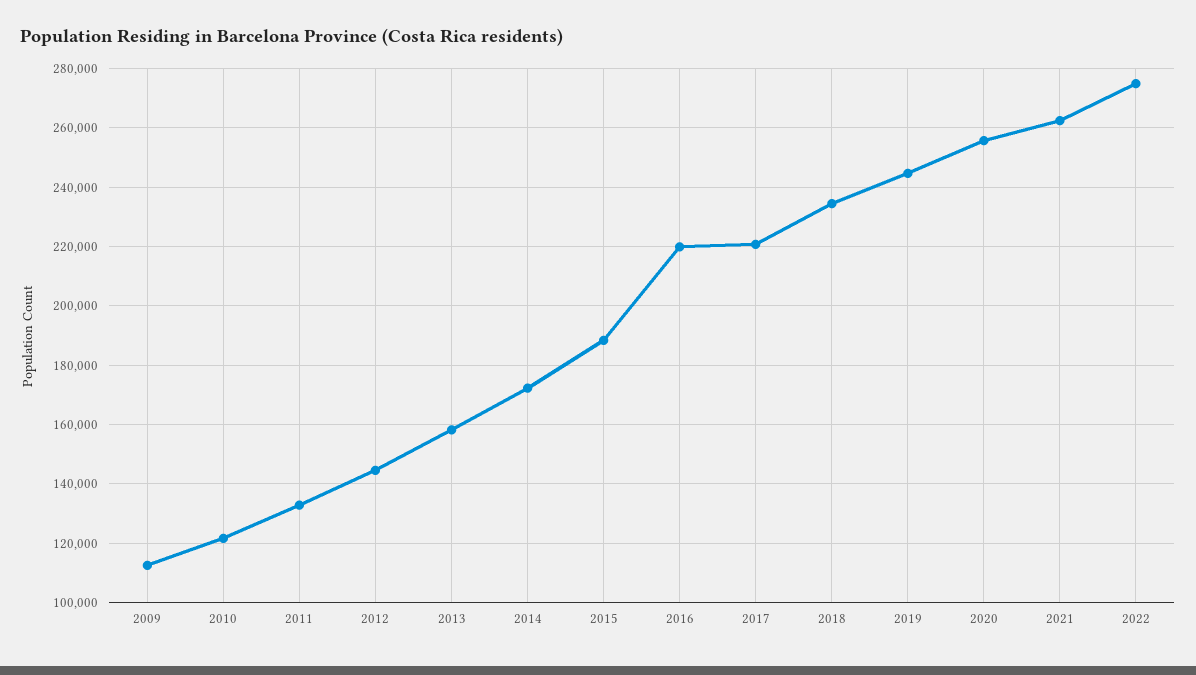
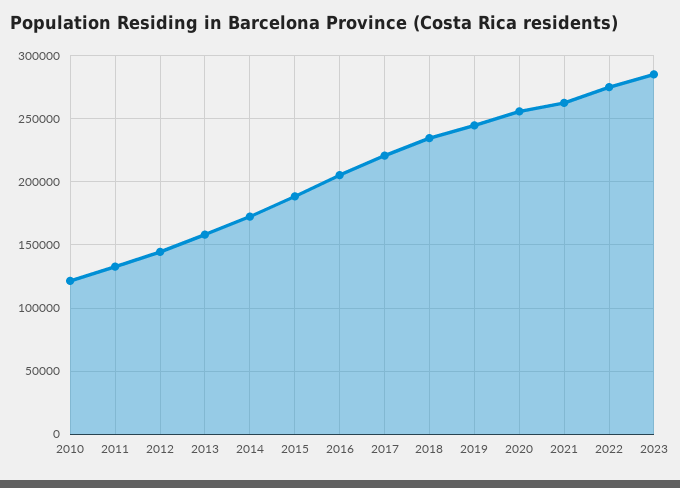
2009: 112500 -> none
2016: 220000 -> 205000
2023: none -> 285000

